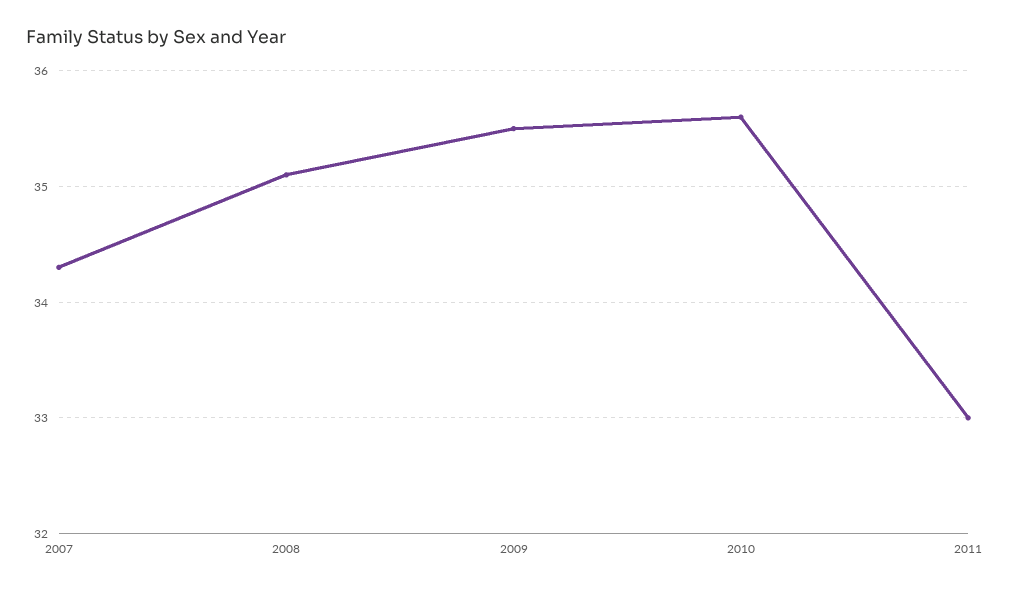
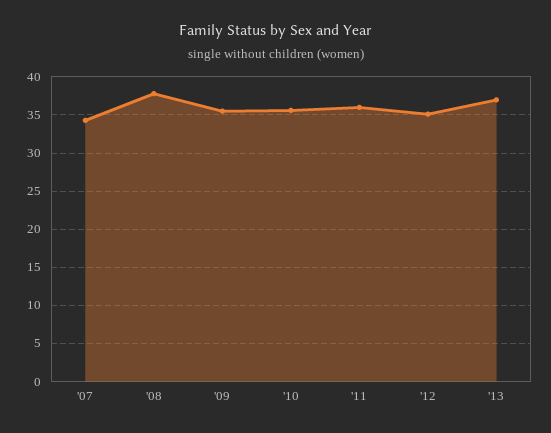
2008: 35.1 -> 38
2011: 33 -> 36
'12: none -> 35
'13: none -> 37

